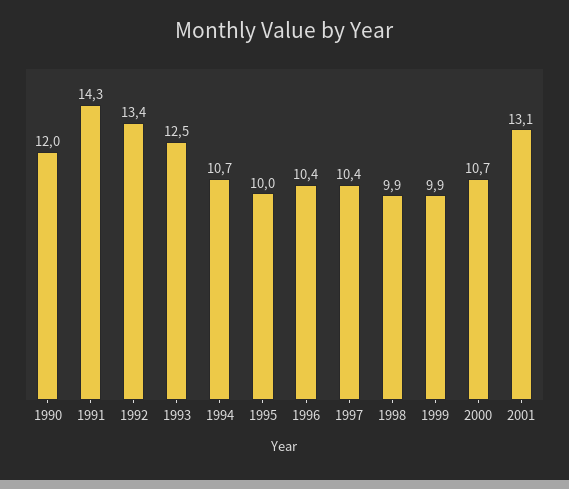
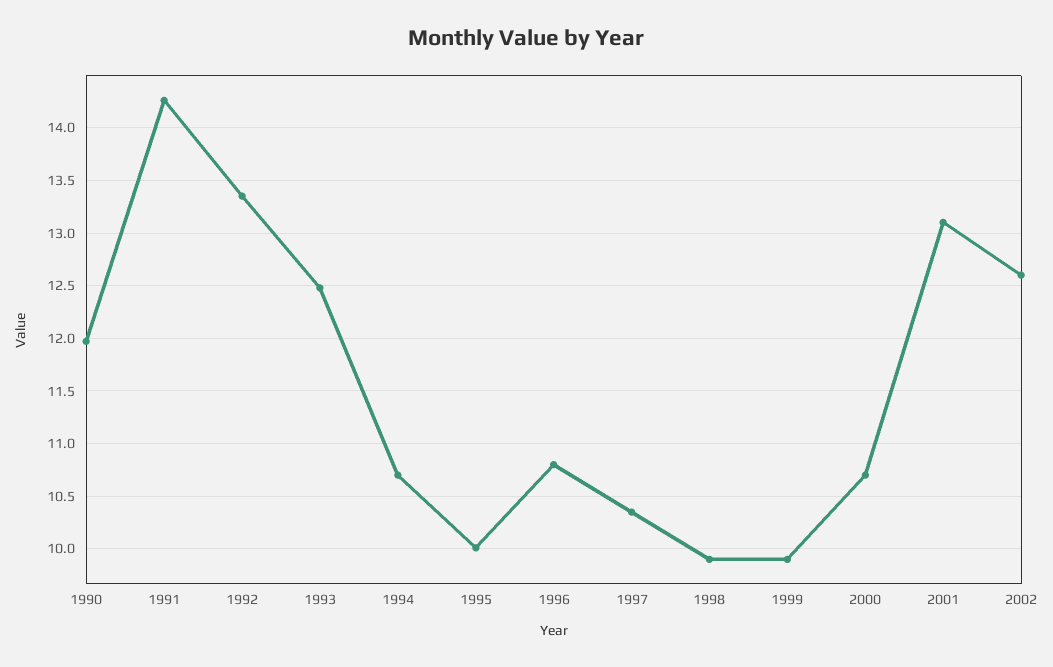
1996: 10.4 -> 10.8
2002: none -> 12.6

